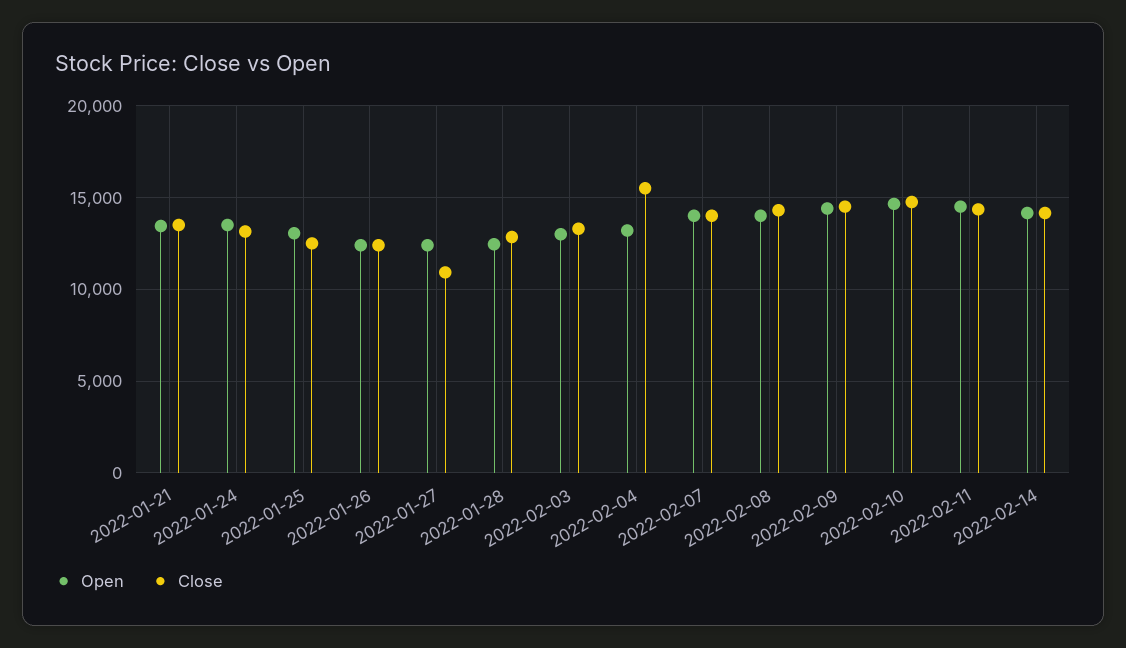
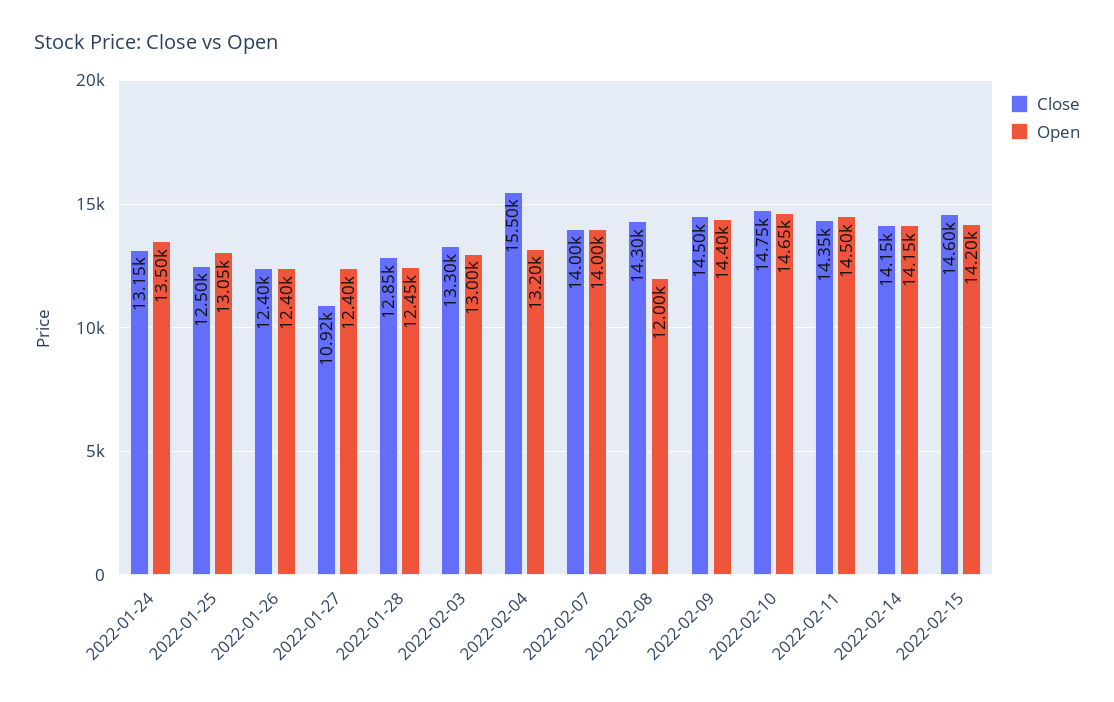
Open, 2022-01-21: 13500 -> none
Close, 2022-01-21: 13500 -> none
Open, 2022-02-08: 14000 -> 12000
Close, 2022-02-15: none -> 14600
Open, 2022-02-15: none -> 14200

